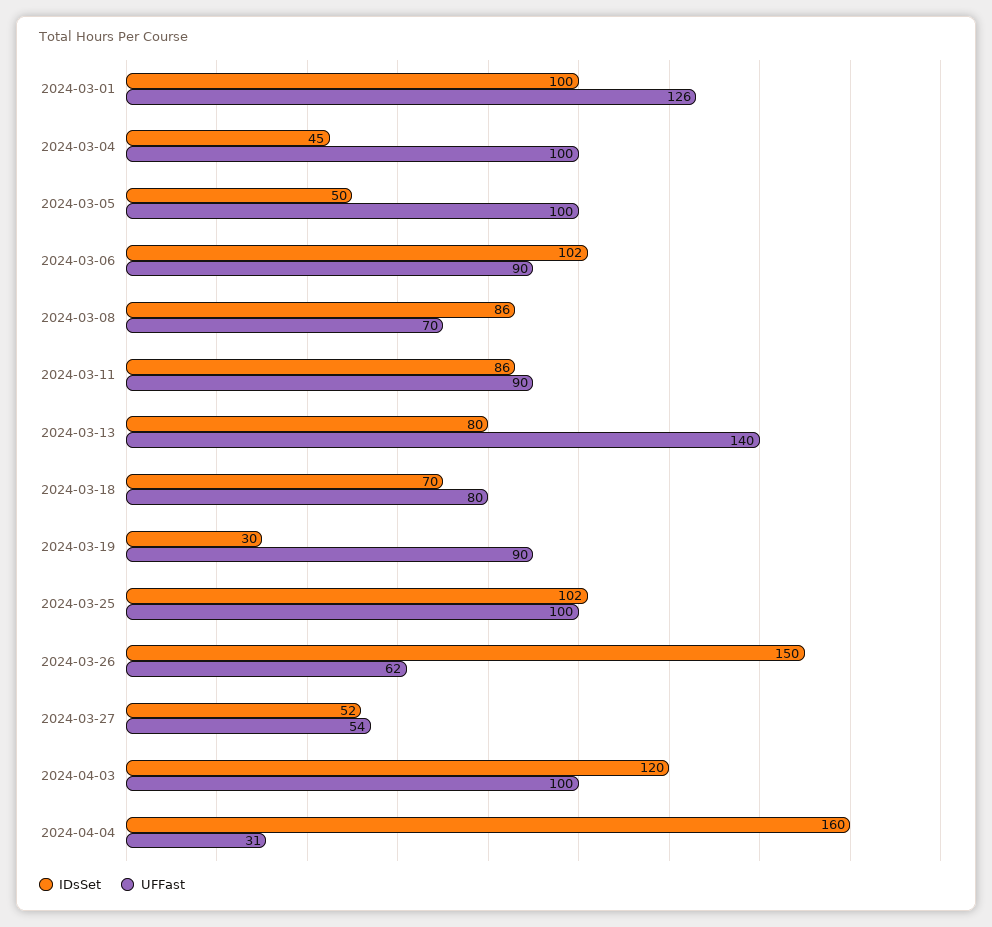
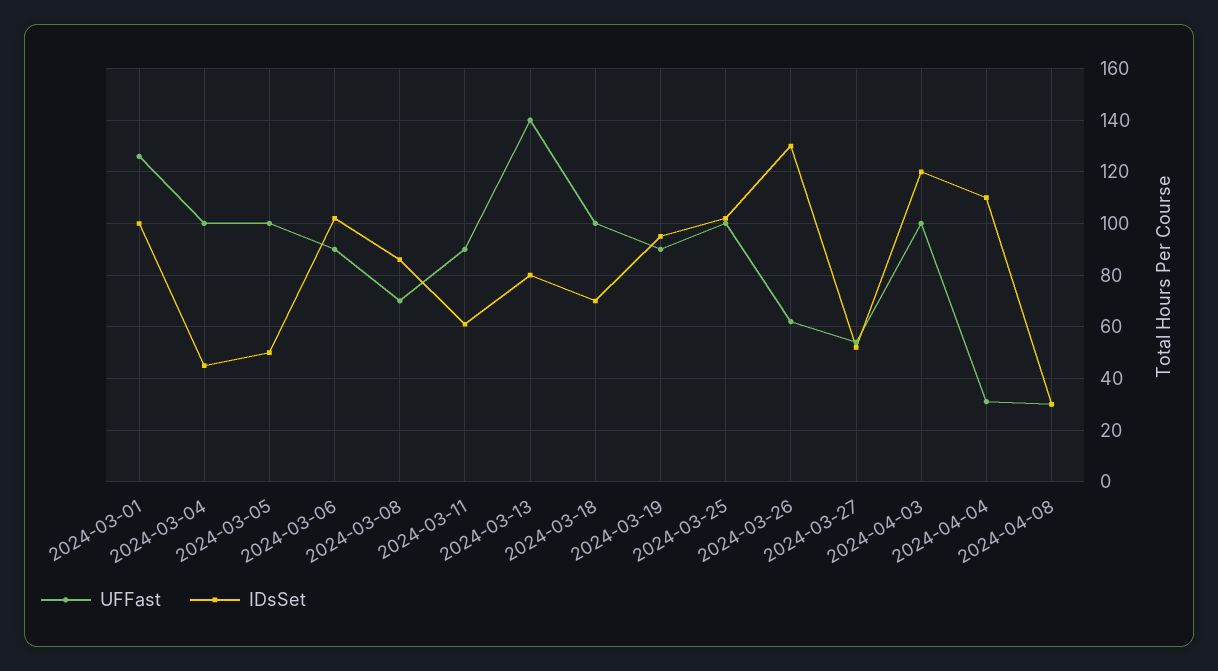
IDsSet, 2024-03-11: 86 -> 60
UFFast, 2024-03-18: 80 -> 100
IDsSet, 2024-03-19: 30 -> 95
IDsSet, 2024-03-26: 150 -> 130
IDsSet, 2024-04-04: 160 -> 110
UFFast, 2024-04-08: none -> 30
IDsSet, 2024-04-08: none -> 30

